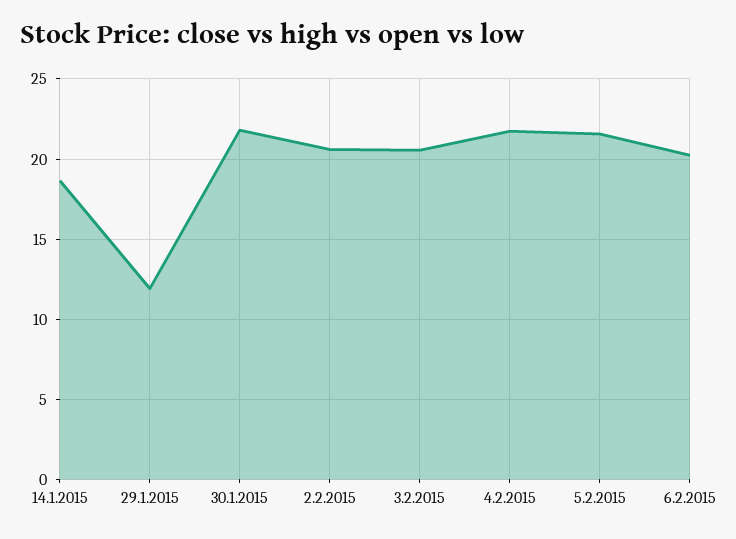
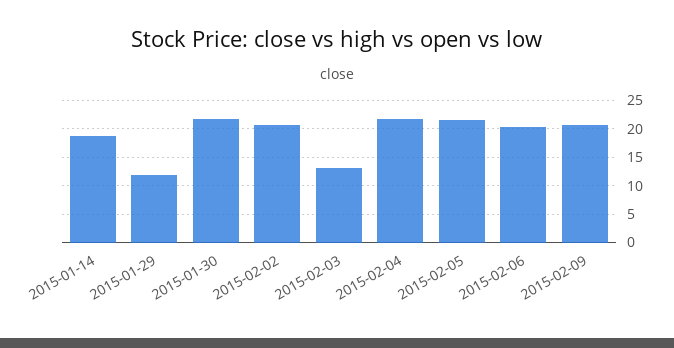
3.2.2015: 20.5 -> 12.5
2015-02-09: none -> 20

